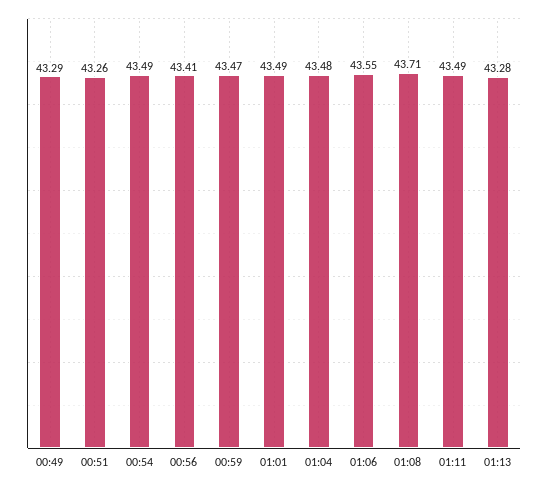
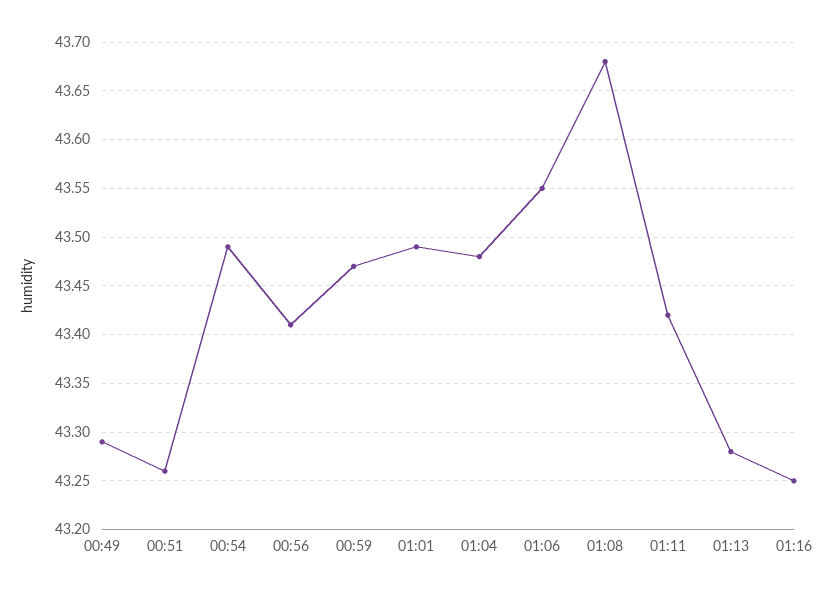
01:08: 43.71 -> 43.68
01:11: 43.49 -> 43.42
01:16: none -> 43.25

